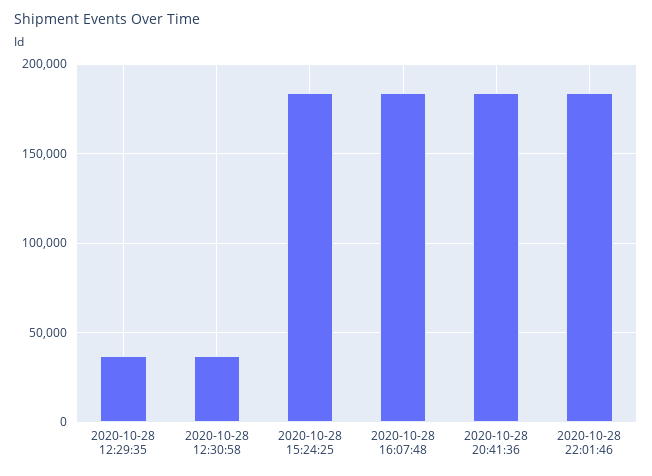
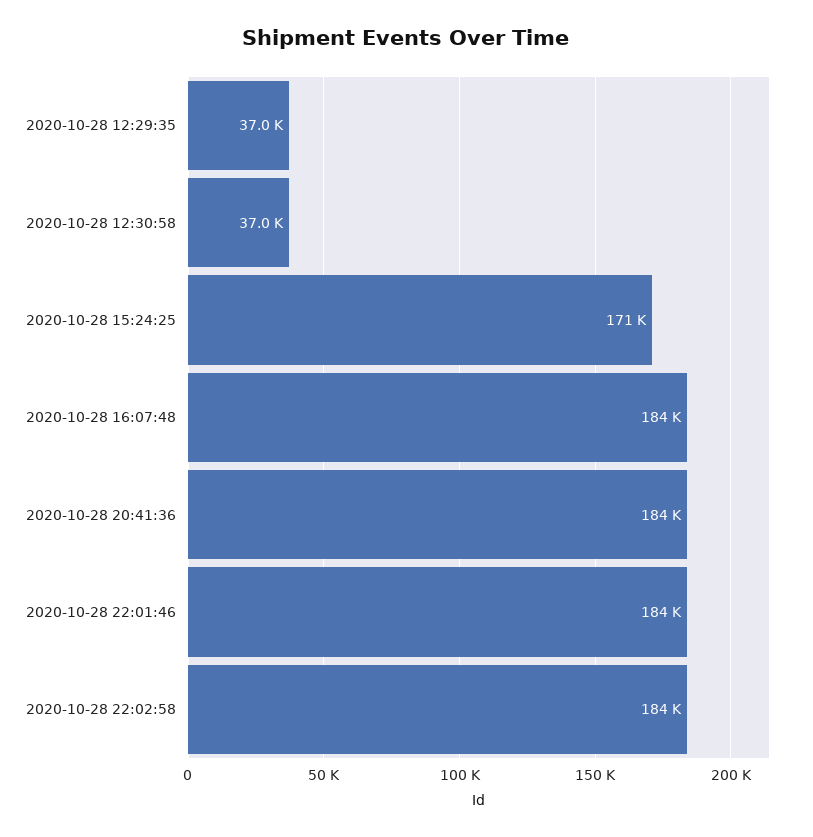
2020-10-28 15:24:25: 185000 -> 171000
2020-10-28 22:02:58: none -> 184000

